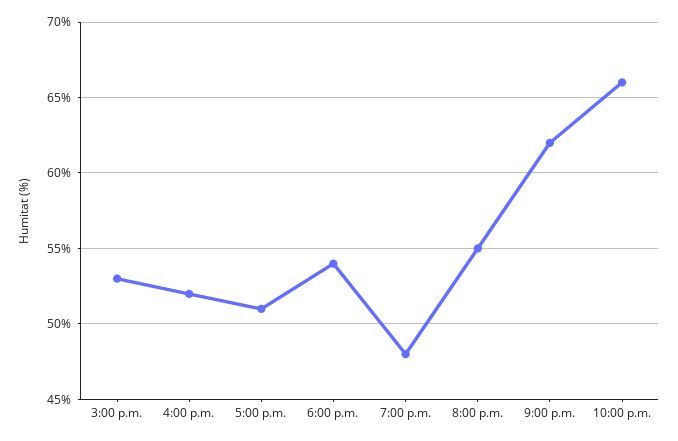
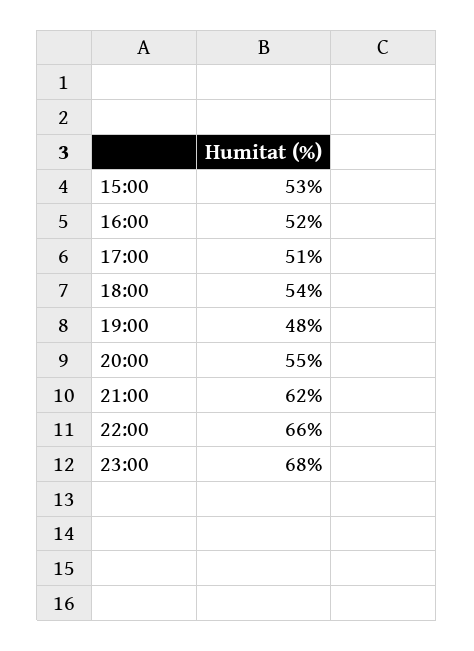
23:00: none -> 68

